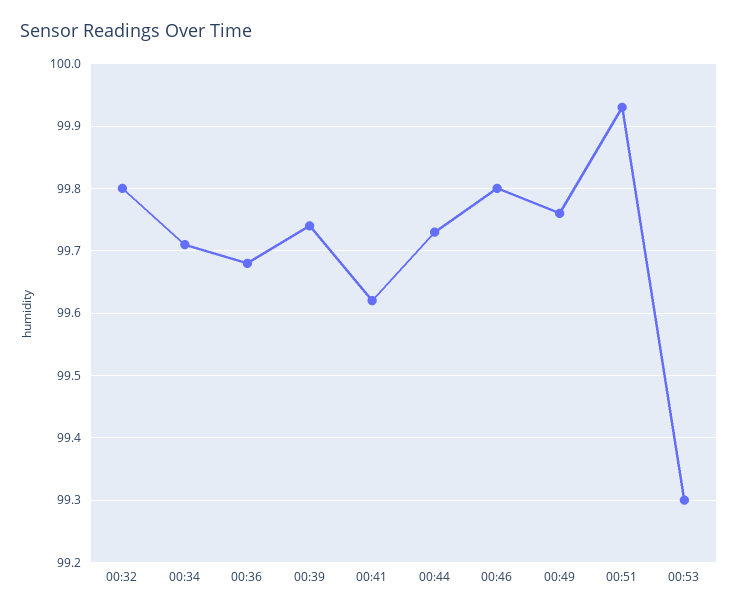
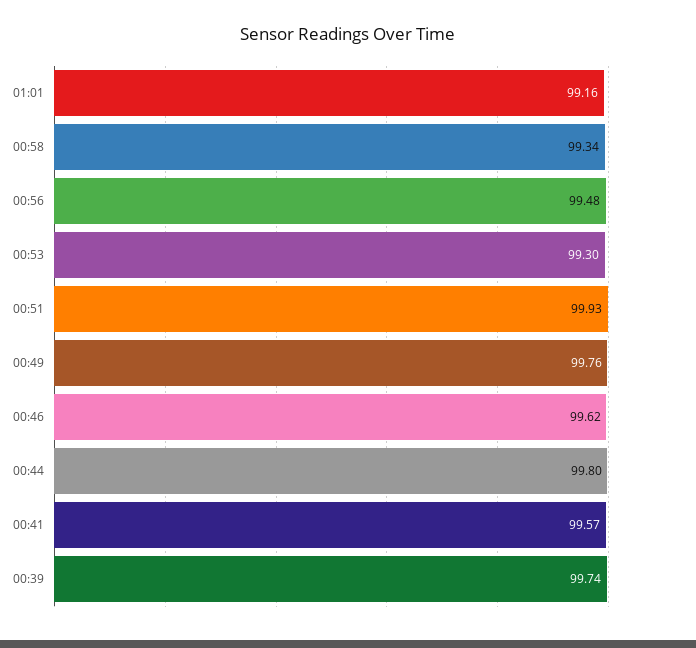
00:32: 99.8 -> none
00:34: 99.71 -> none
00:36: 99.68 -> none
00:41: 99.62 -> 99.57
00:44: 99.73 -> 99.8
00:46: 99.8 -> 99.62
01:01: none -> 99.16
00:58: none -> 99.34
00:56: none -> 99.48

